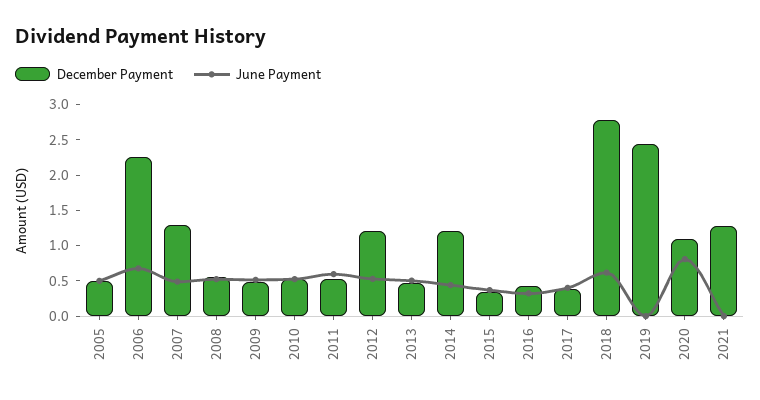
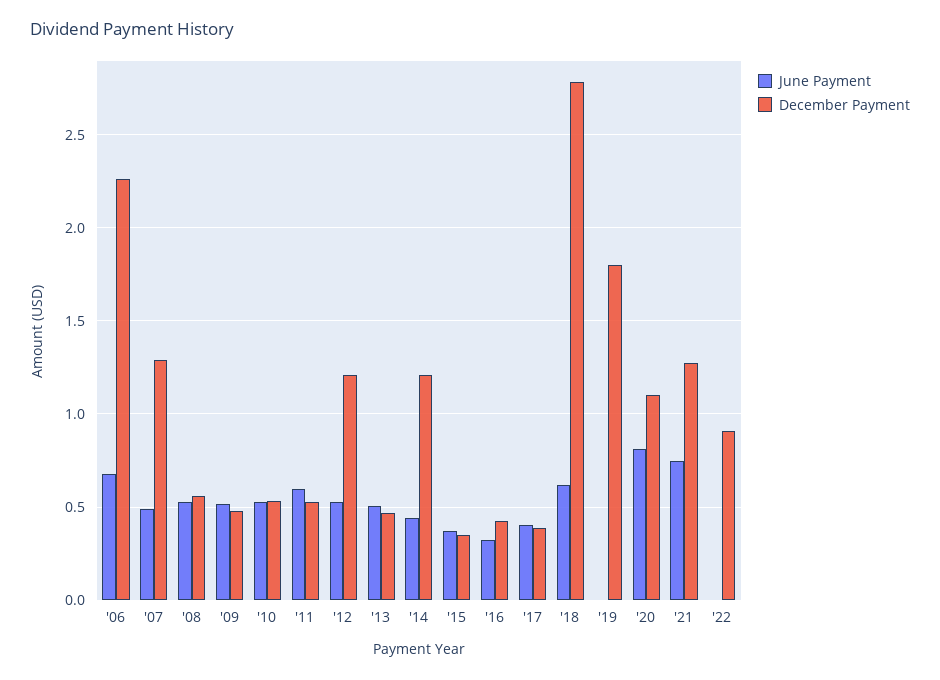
December Payment, 2005: 0.5 -> none
June Payment, 2005: 0.5 -> none
December Payment, 2019: 2.5 -> 1.8
June Payment, 2021: 0 -> 0.75
June Payment, '22: none -> 0
December Payment, '22: none -> 0.9

